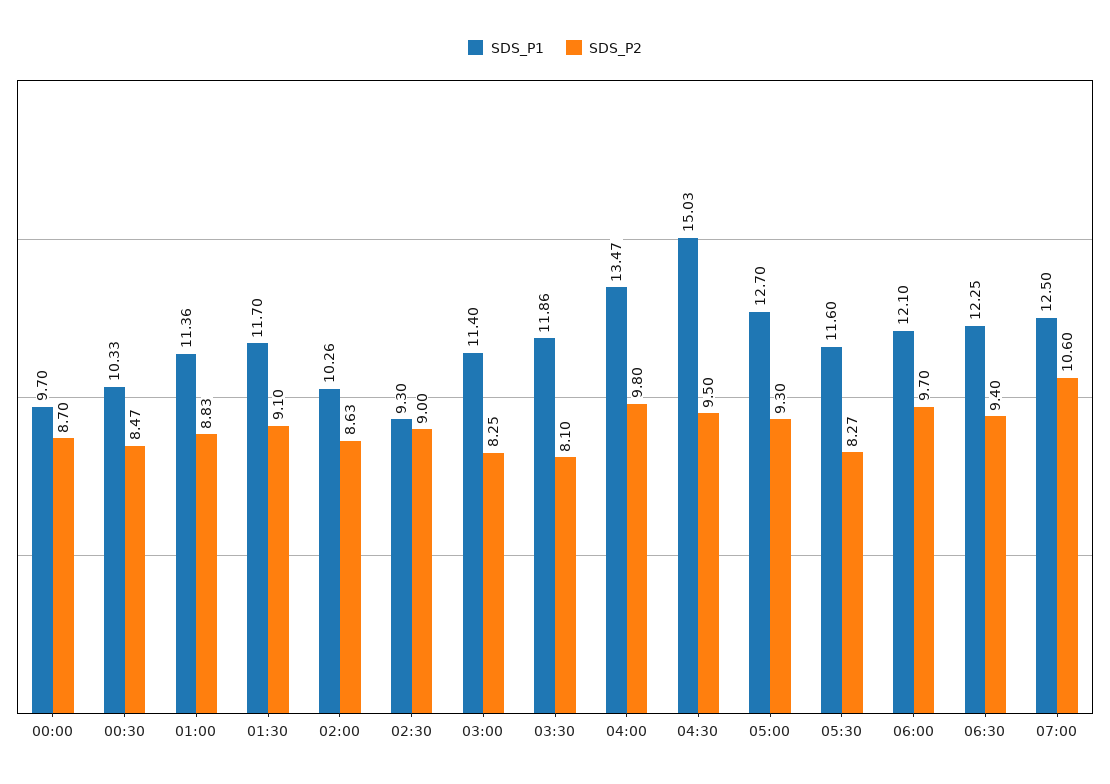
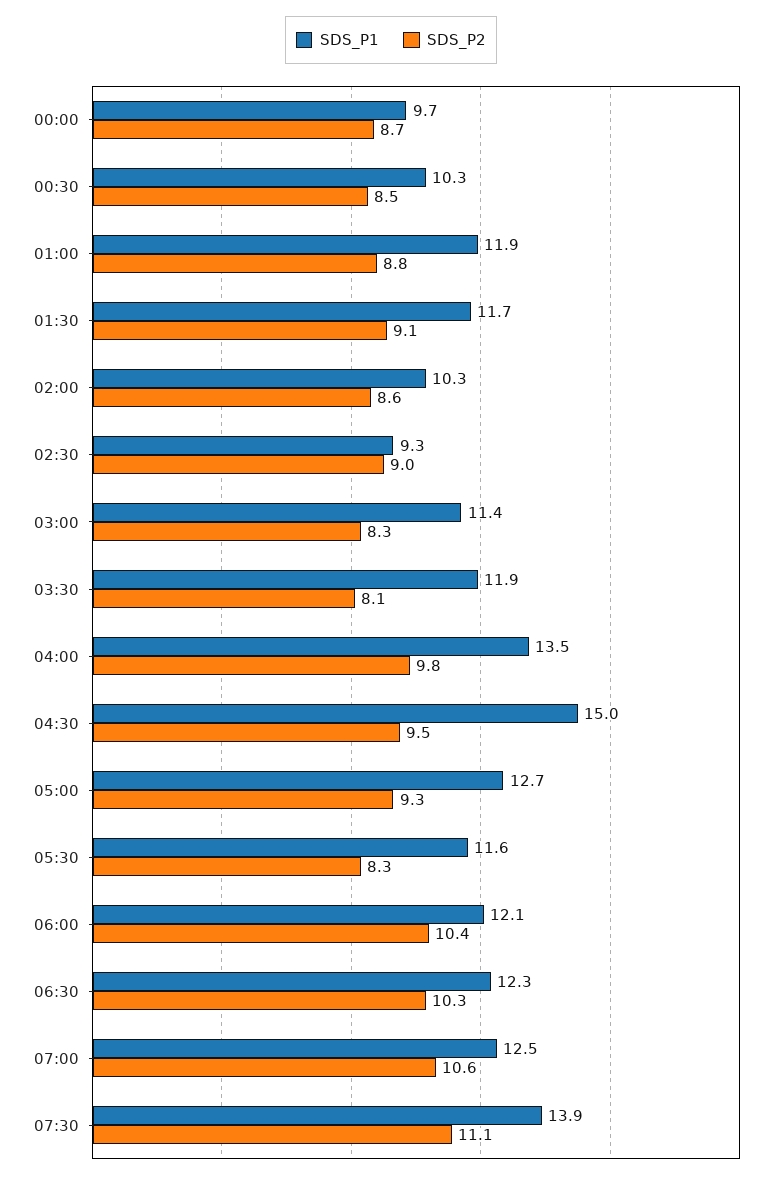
SDS_P1, 01:00: 11.36 -> 11.9
SDS_P2, 06:00: 9.7 -> 10.4
SDS_P2, 06:30: 9.4 -> 10.3
SDS_P1, 07:30: none -> 13.9
SDS_P2, 07:30: none -> 11.1

